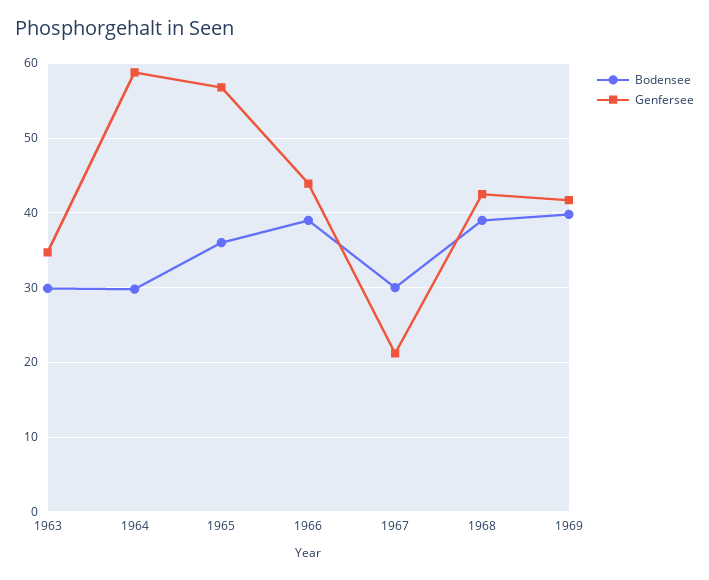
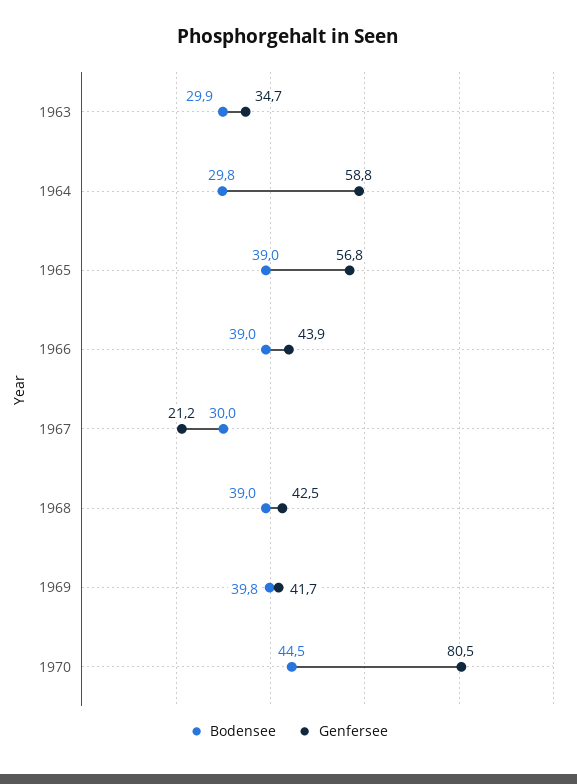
Bodensee, 1965: 36 -> 39
Bodensee, 1970: none -> 44.5
Genfersee, 1970: none -> 80.5

